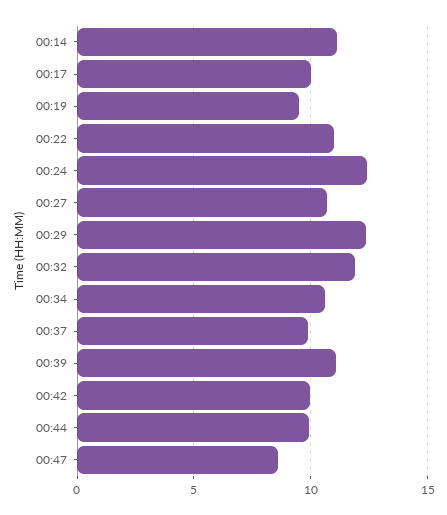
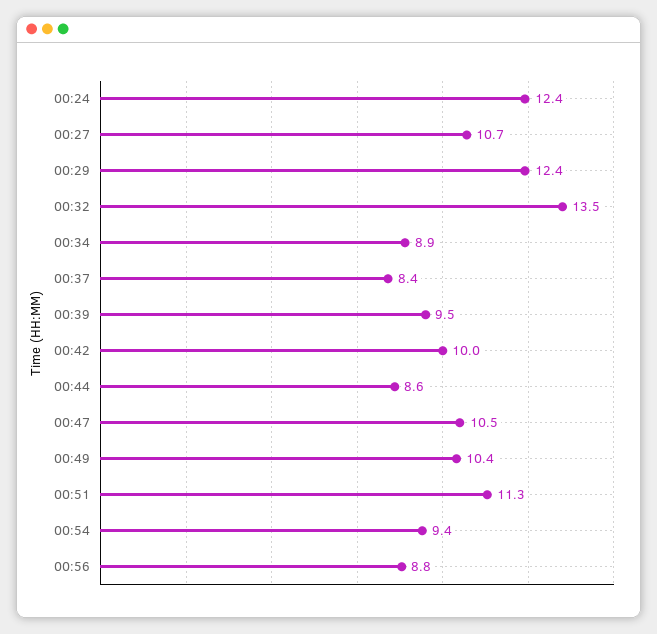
00:14: 11 -> none
00:17: 10 -> none
00:19: 9.5 -> none
00:22: 11 -> none
00:32: 12 -> 13.5
00:34: 10.5 -> 8.9
00:37: 10 -> 8.4
00:39: 11 -> 9.5
00:44: 10 -> 8.6
00:47: 8.5 -> 10.5
00:49: none -> 10.4
00:51: none -> 11.3
00:54: none -> 9.4
00:56: none -> 8.8

